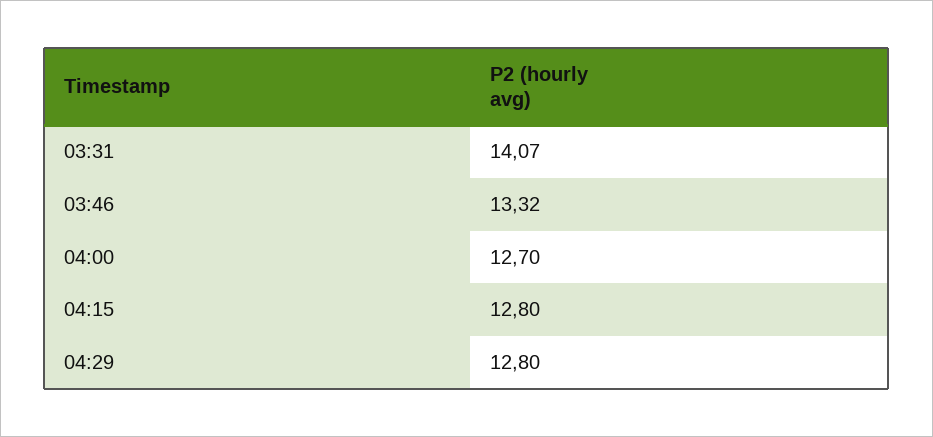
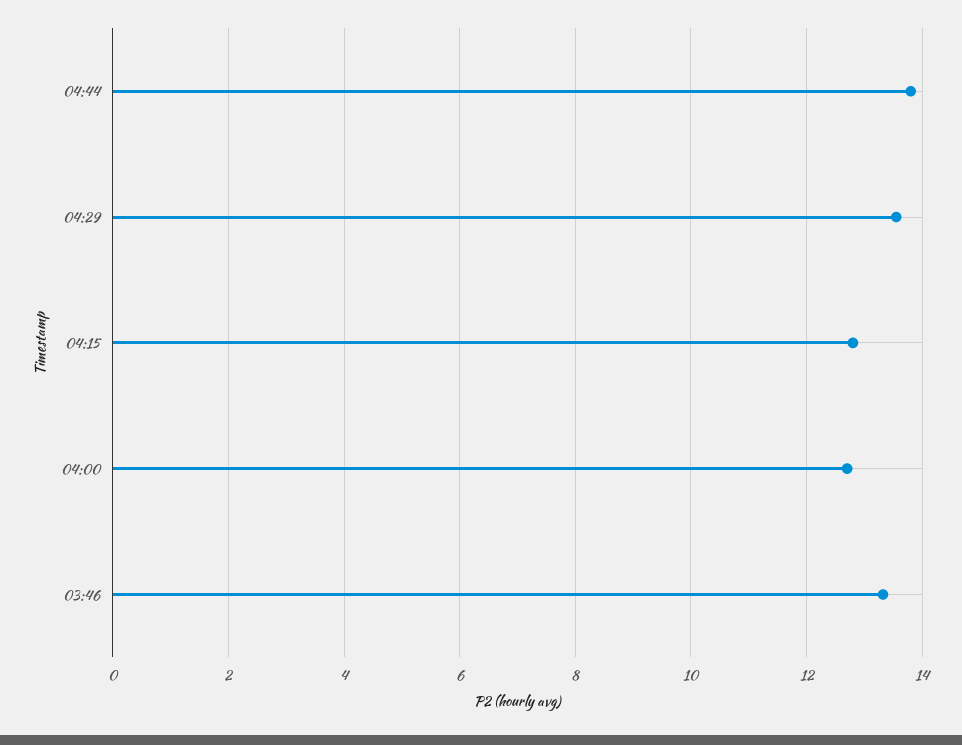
03:31: 14.07 -> none
04:29: 12.8 -> 13.6
04:44: none -> 13.8

